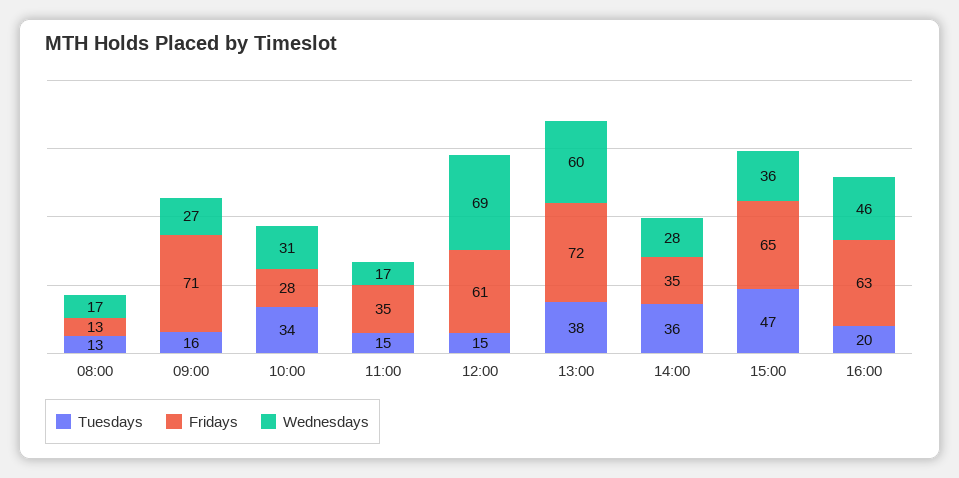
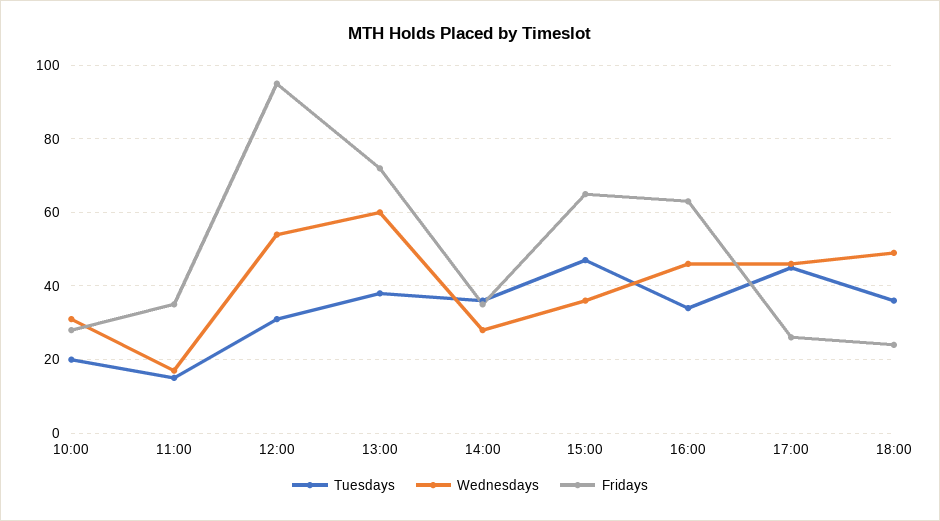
Tuesdays, 08:00: 13 -> none
Fridays, 08:00: 13 -> none
Wednesdays, 08:00: 17 -> none
Tuesdays, 09:00: 16 -> none
Fridays, 09:00: 71 -> none
Wednesdays, 09:00: 27 -> none
Tuesdays, 10:00: 34 -> 20
Tuesdays, 12:00: 15 -> 30
Fridays, 12:00: 61 -> 95
Wednesdays, 12:00: 69 -> 55
Tuesdays, 16:00: 20 -> 35
Tuesdays, 17:00: none -> 45
Wednesdays, 17:00: none -> 45
Fridays, 17:00: none -> 25
Tuesdays, 18:00: none -> 35
Wednesdays, 18:00: none -> 50
Fridays, 18:00: none -> 25

